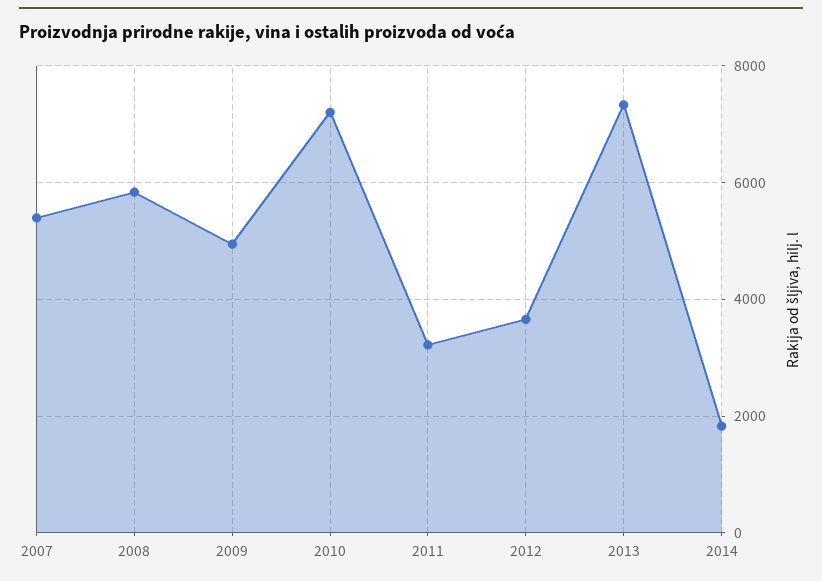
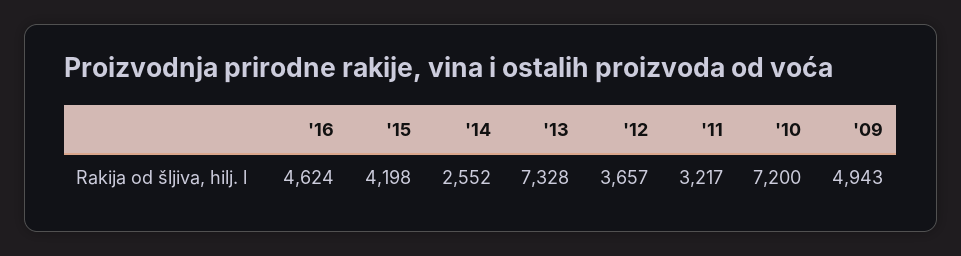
2007: 5400 -> none
2008: 5800 -> none
2014: 1800 -> 2552
'16: none -> 4624
'15: none -> 4198

